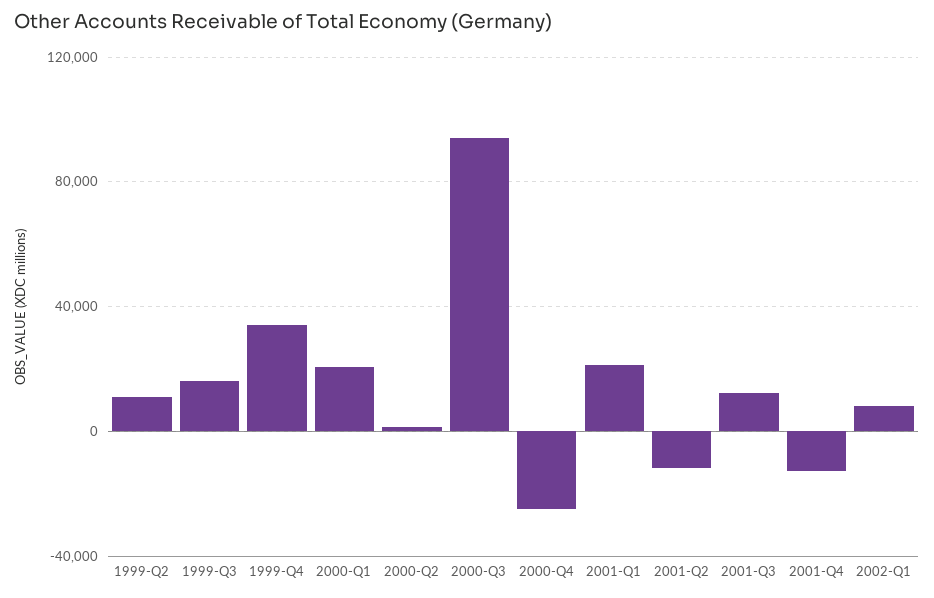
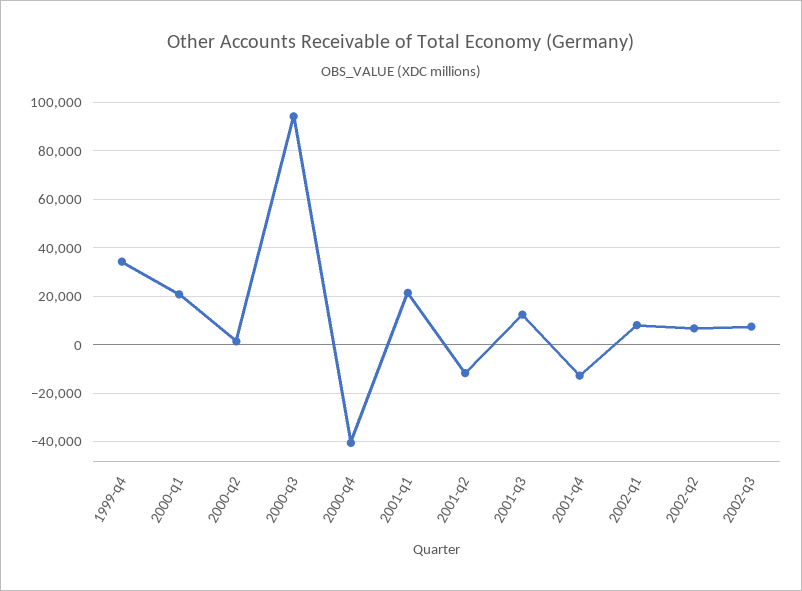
1999-Q2: 10000 -> none
1999-Q3: 15000 -> none
2000-Q4: -25000 -> -40000
2002-q2: none -> 7500
2002-q3: none -> 7500

